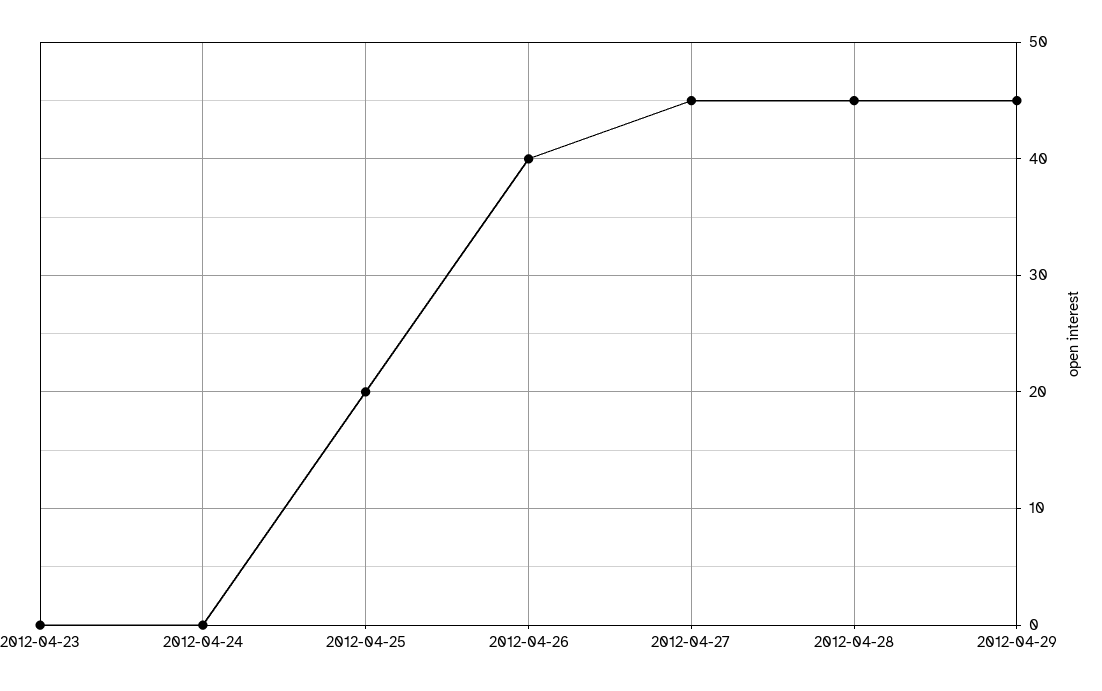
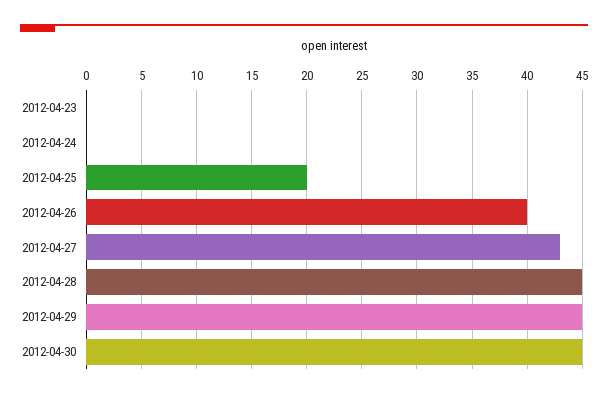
2012-04-27: 45 -> 43
2012-04-30: none -> 45

